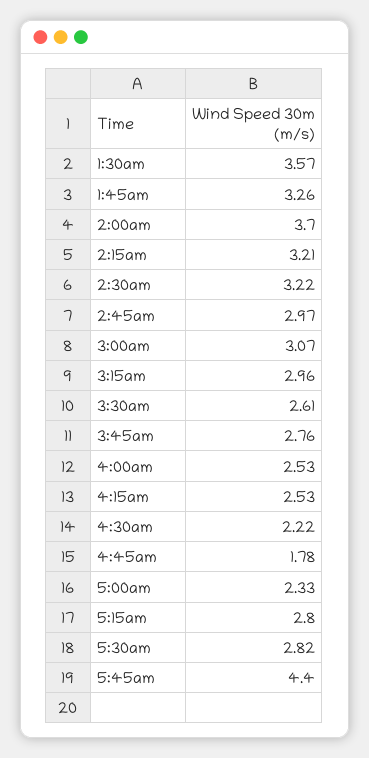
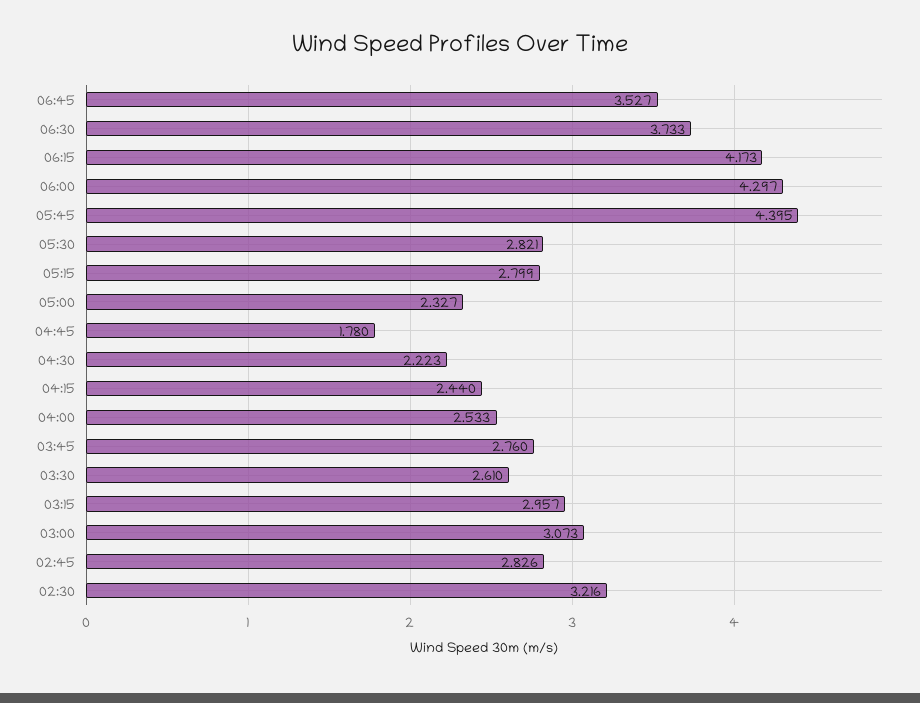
1:30am: 3.57 -> none
1:45am: 3.26 -> none
2:00am: 3.7 -> none
2:15am: 3.21 -> none
2:45am: 2.97 -> 2.826
4:15am: 2.53 -> 2.44
06:45: none -> 3.527
06:30: none -> 3.733
06:15: none -> 4.173
06:00: none -> 4.297

